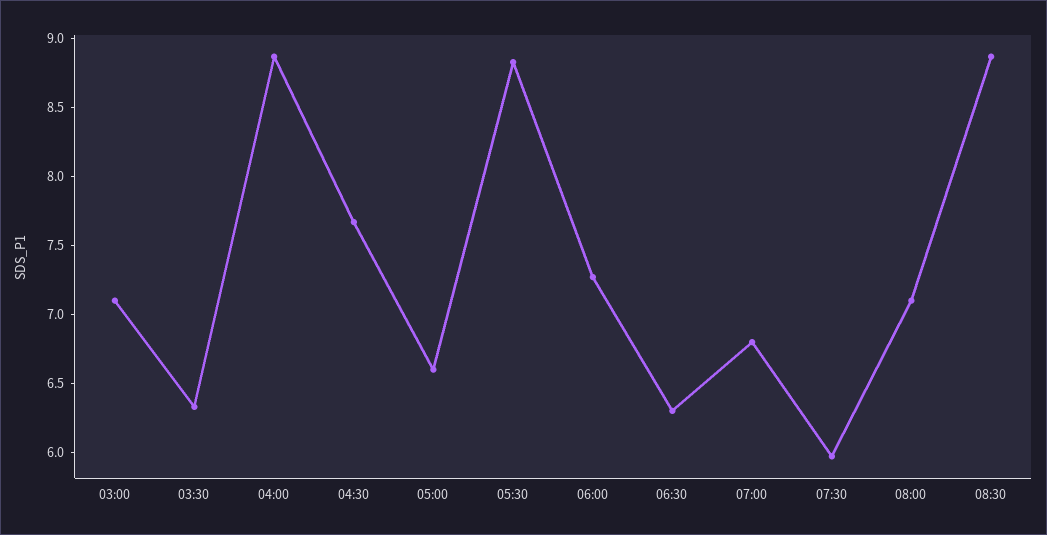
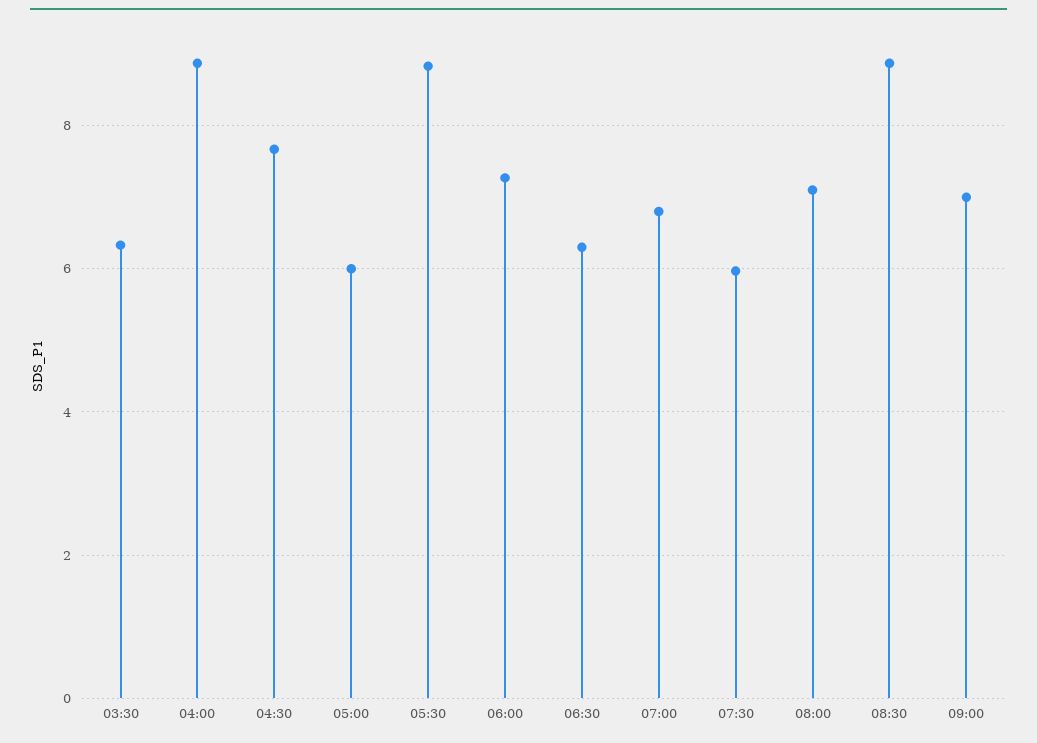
03:00: 7.1 -> none
05:00: 6.6 -> 6
09:00: none -> 7

